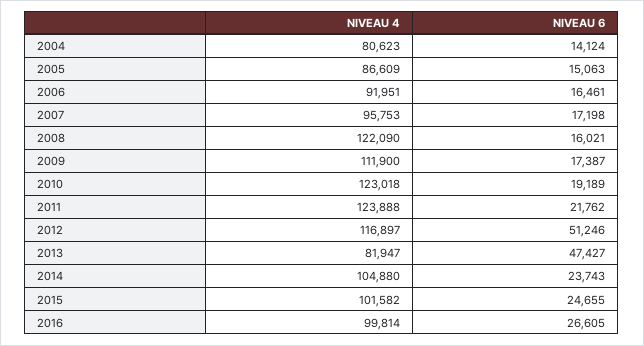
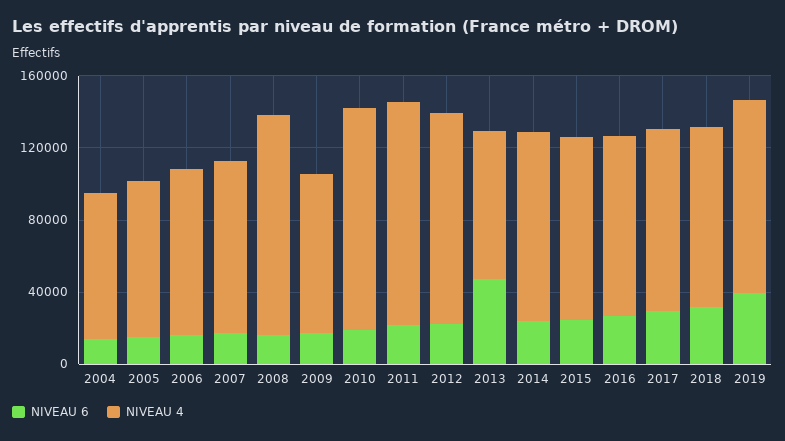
NIVEAU 4, 2009: 111900 -> 90000
NIVEAU 6, 2012: 51246 -> 20000
NIVEAU 6, 2017: none -> 30000
NIVEAU 4, 2017: none -> 100000
NIVEAU 6, 2018: none -> 30000
NIVEAU 4, 2018: none -> 100000
NIVEAU 6, 2019: none -> 40000
NIVEAU 4, 2019: none -> 110000

